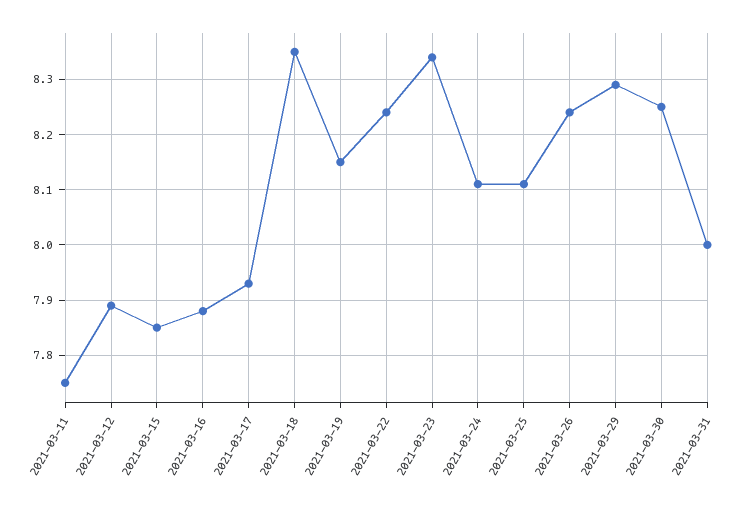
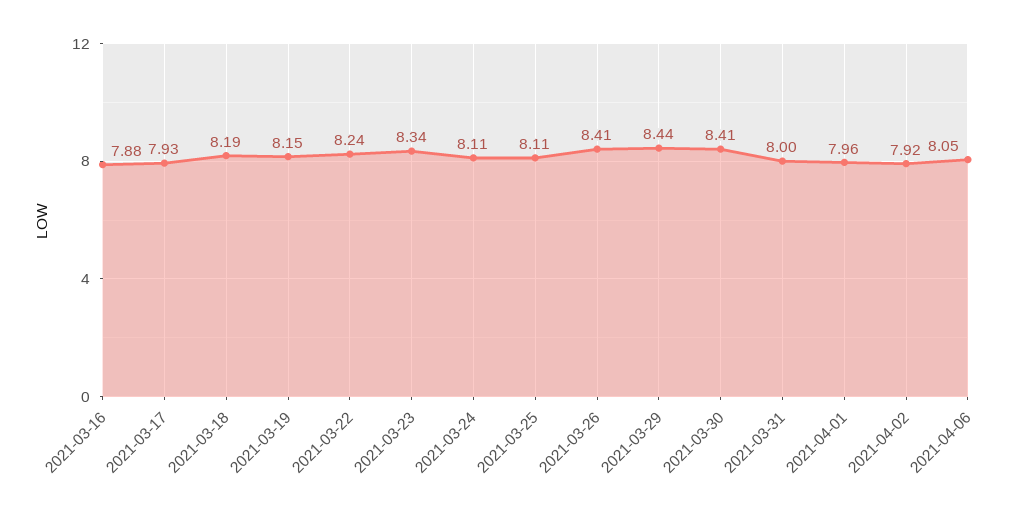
2021-03-11: 7.75 -> none
2021-03-12: 7.9 -> none
2021-03-15: 7.85 -> none
2021-03-18: 8.35 -> 8.19
2021-03-26: 8.25 -> 8.41
2021-03-29: 8.3 -> 8.44
2021-03-30: 8.25 -> 8.41
2021-04-01: none -> 7.96
2021-04-02: none -> 7.92
2021-04-06: none -> 8.05

